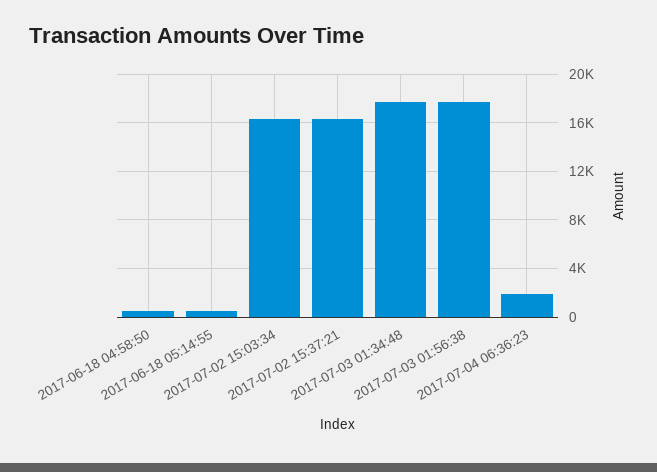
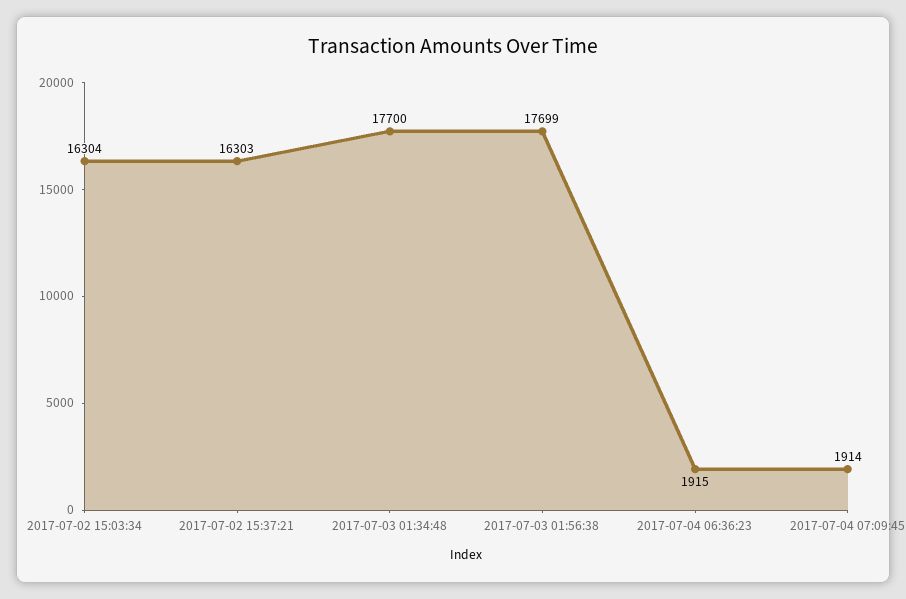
2017-06-18 04:58:50: 500 -> none
2017-06-18 05:14:55: 500 -> none
2017-07-04 07:09:45: none -> 1914

